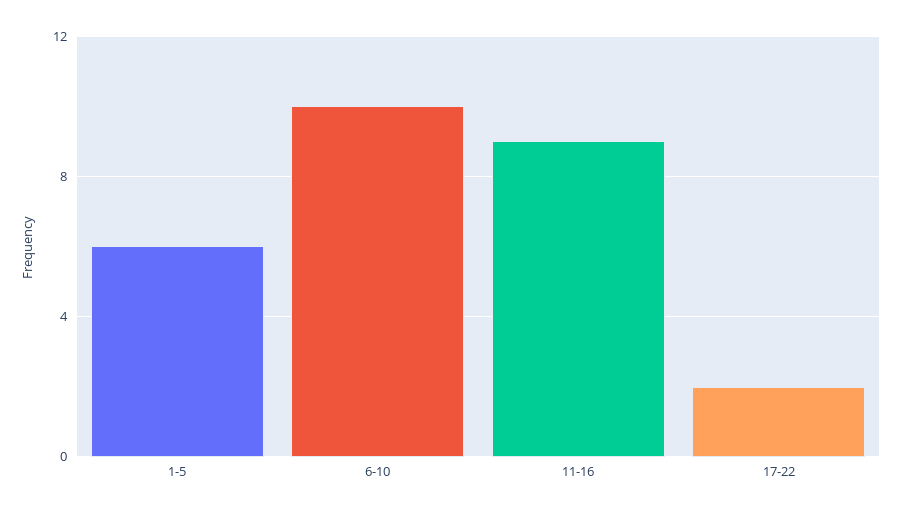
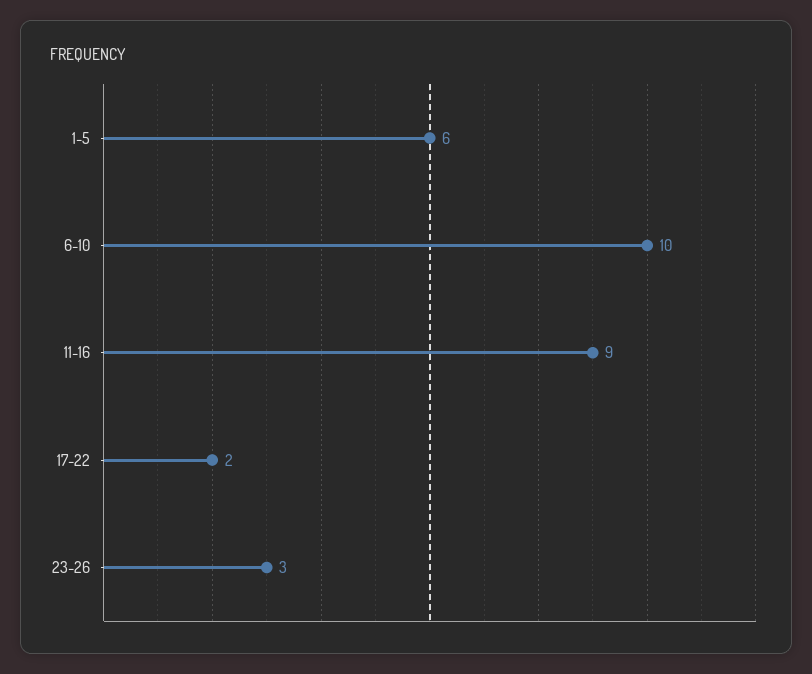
23-26: none -> 3

